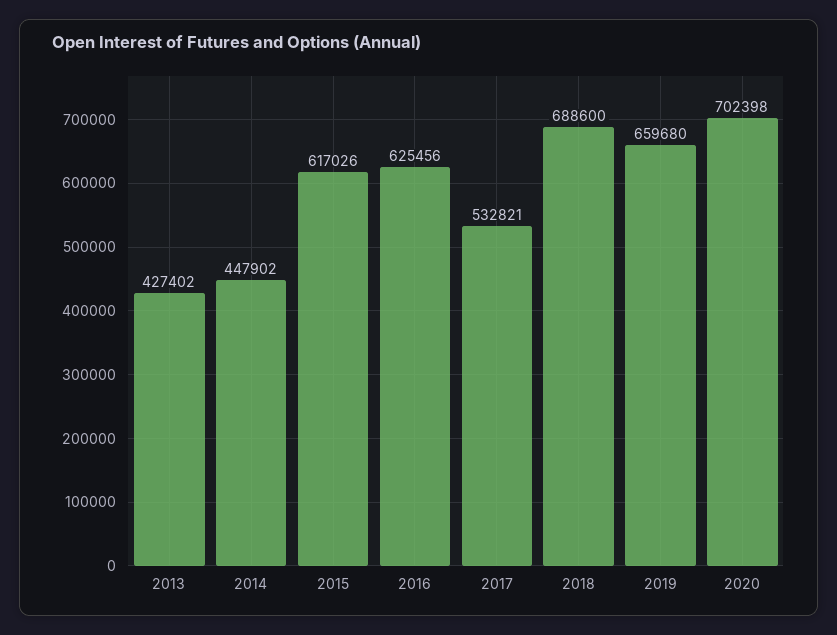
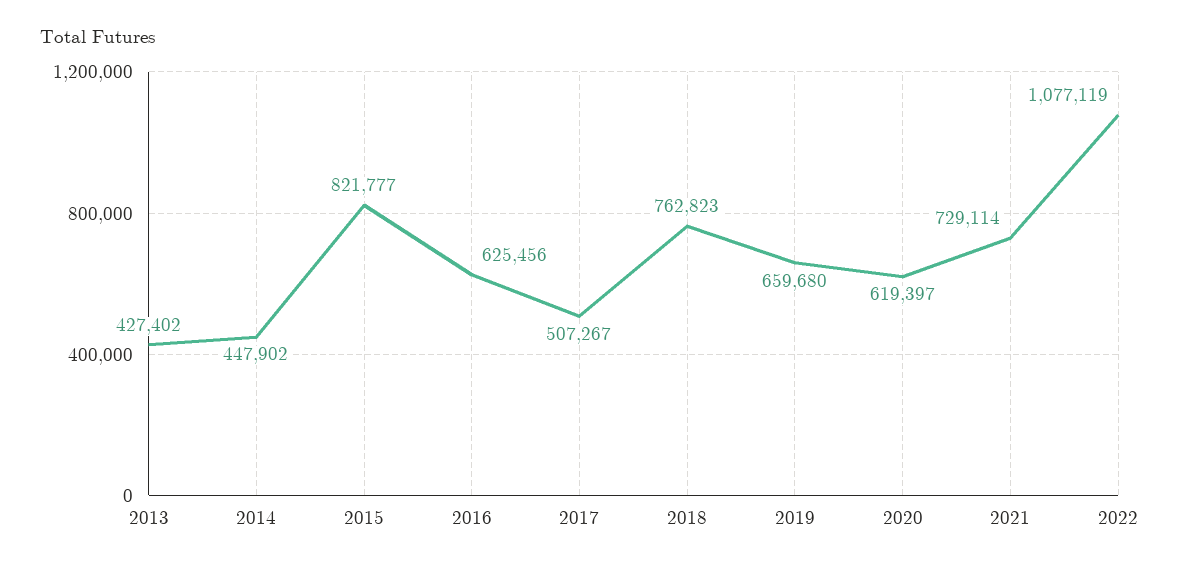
2015: 617026 -> 821777
2017: 532821 -> 507267
2018: 688600 -> 762823
2020: 702398 -> 619397
2021: none -> 729114
2022: none -> 1077119

